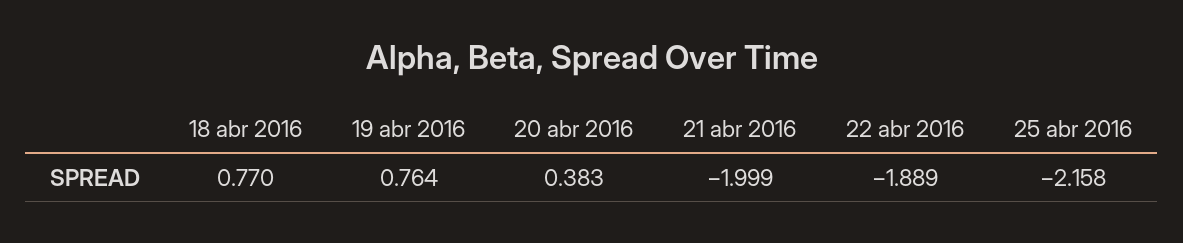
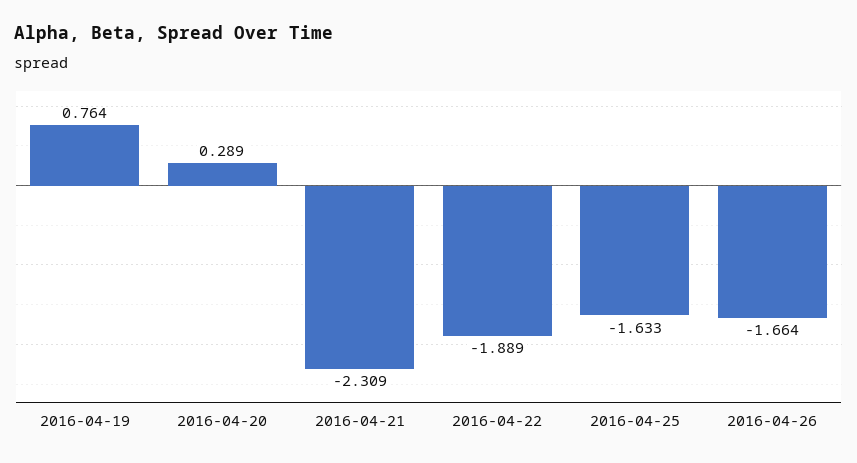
18 abr 2016: 0.77 -> none
20 abr 2016: 0.383 -> 0.289
21 abr 2016: -1.999 -> -2.309
25 abr 2016: -2.158 -> -1.633
2016-04-26: none -> -1.664

